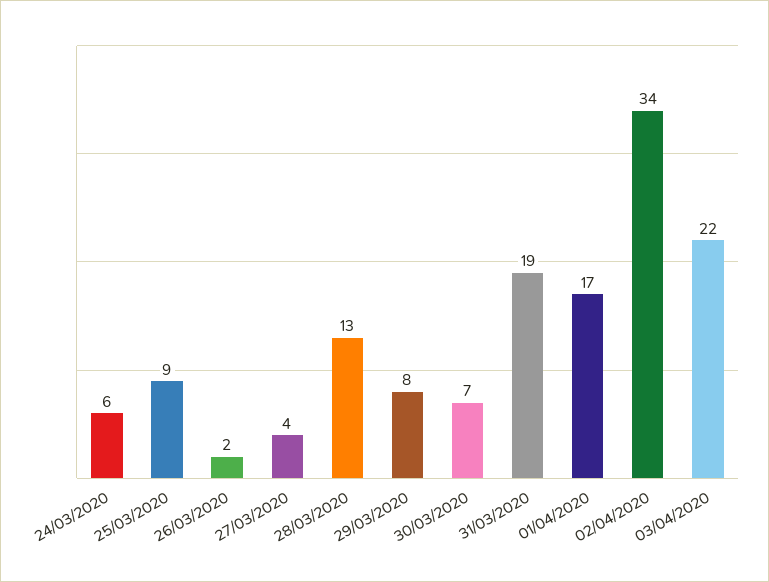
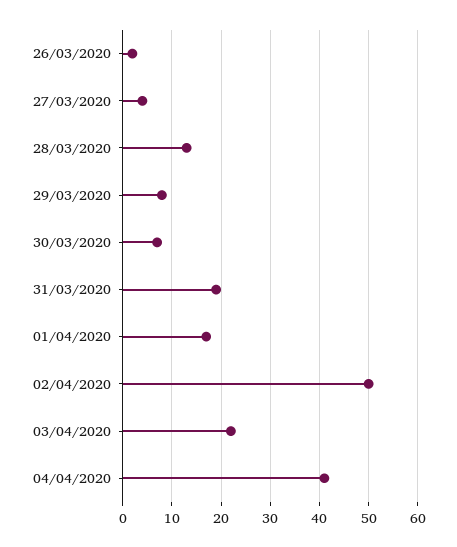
24/03/2020: 6 -> none
25/03/2020: 9 -> none
02/04/2020: 34 -> 50
04/04/2020: none -> 40

